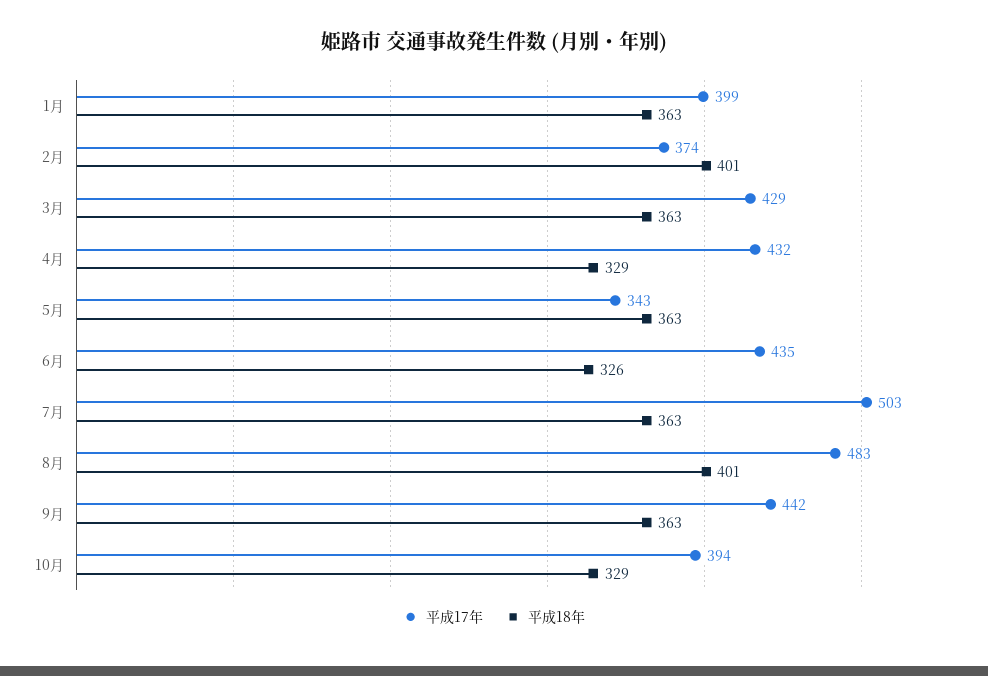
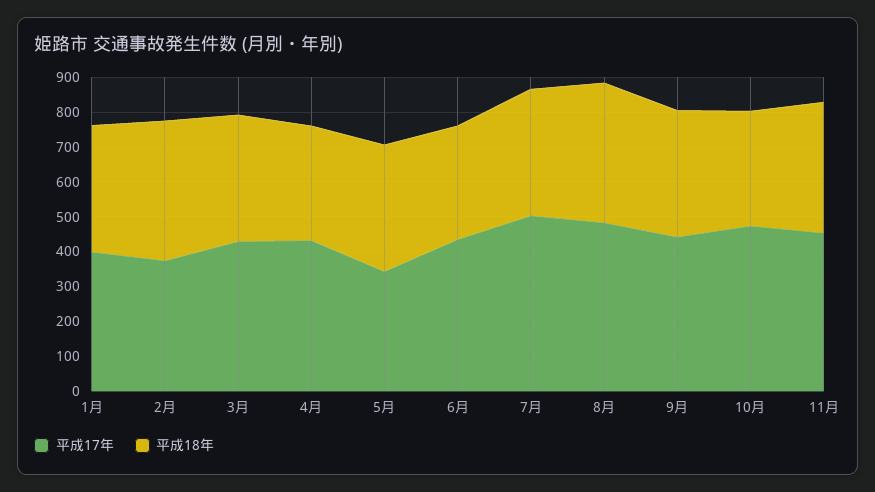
平成17年, 10月: 394 -> 475
平成17年, 11月: none -> 450
平成18年, 11月: none -> 375

